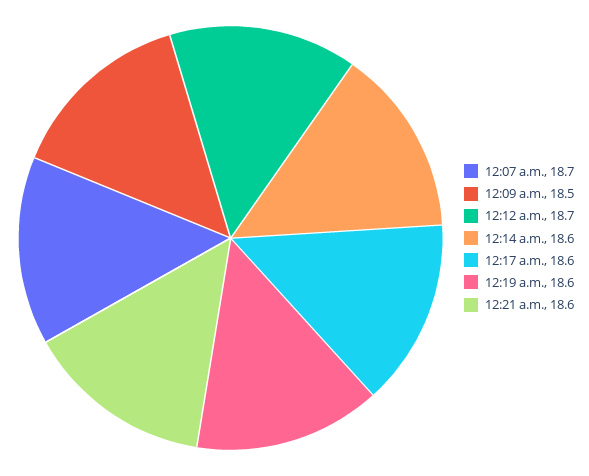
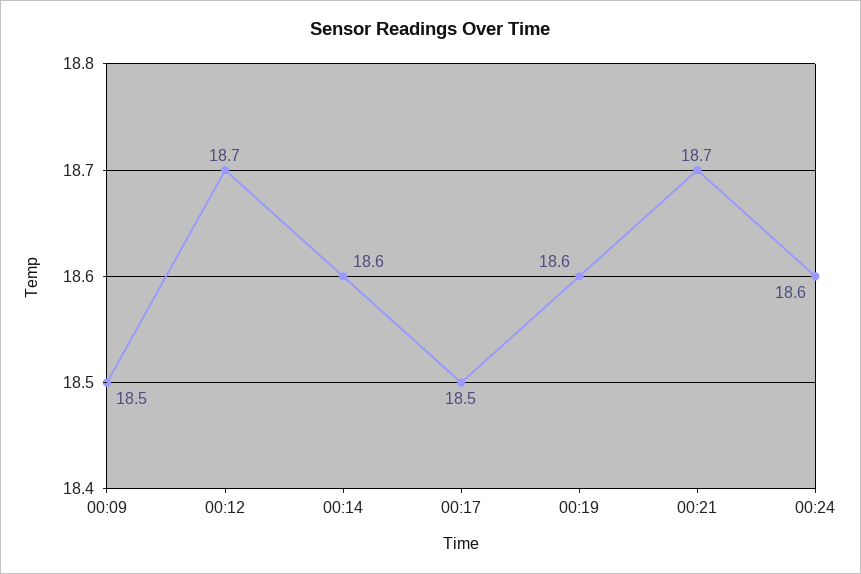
12:07 a.m.: 18.7 -> none
12:17 a.m.: 18.6 -> 18.5
12:21 a.m.: 18.6 -> 18.7
00:24: none -> 18.6

